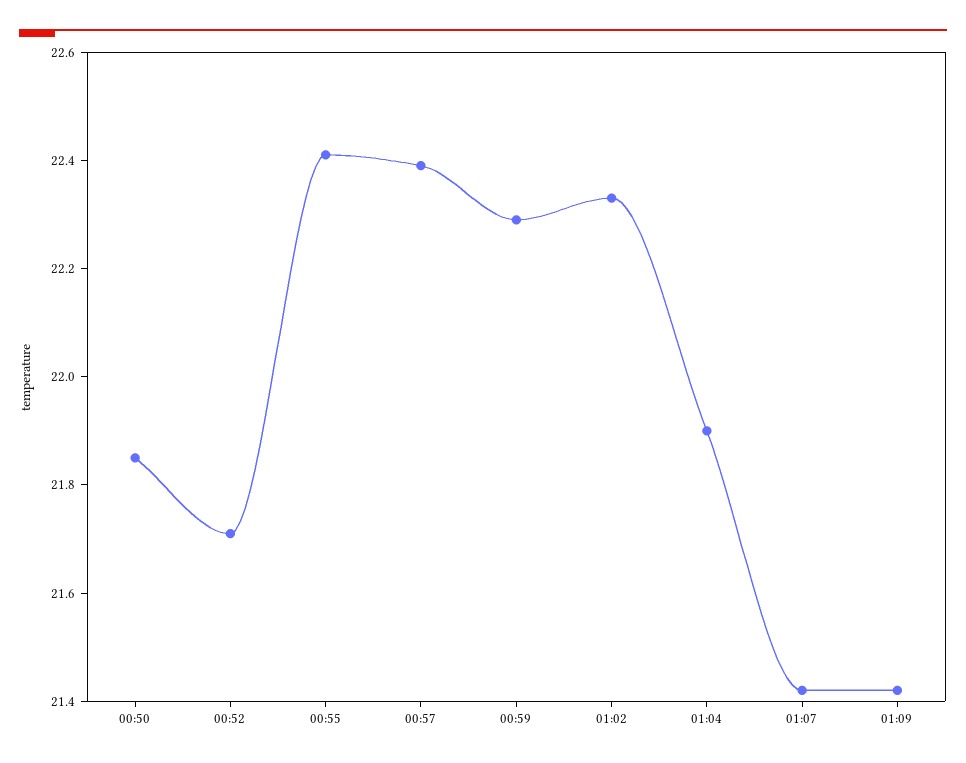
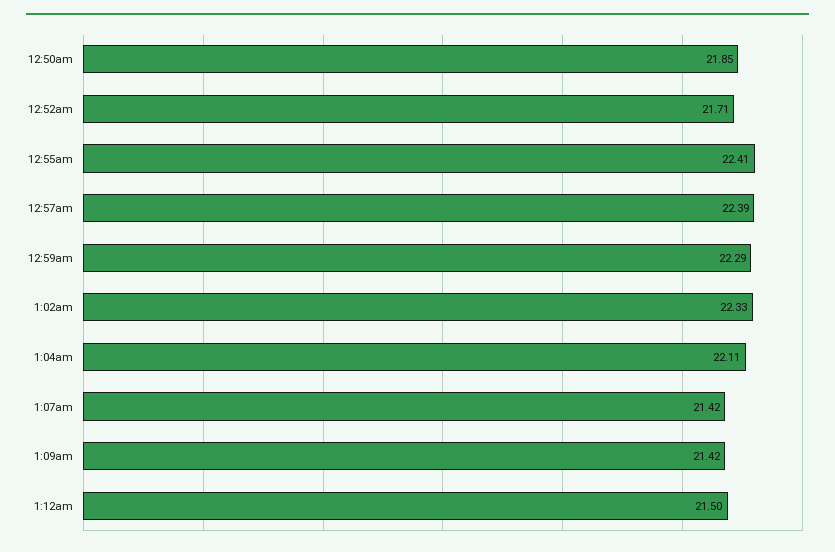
01:04: 21.9 -> 22.11
1:12am: none -> 21.5

